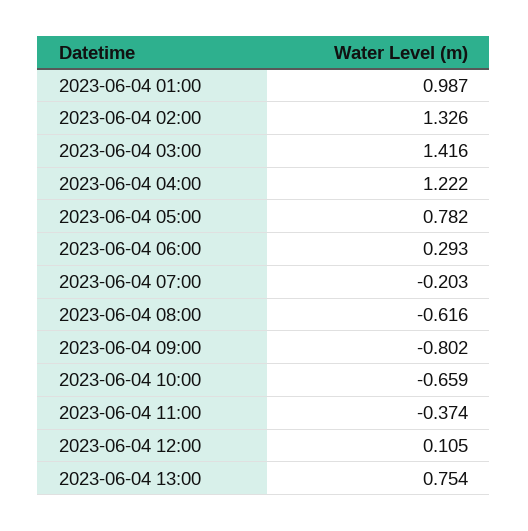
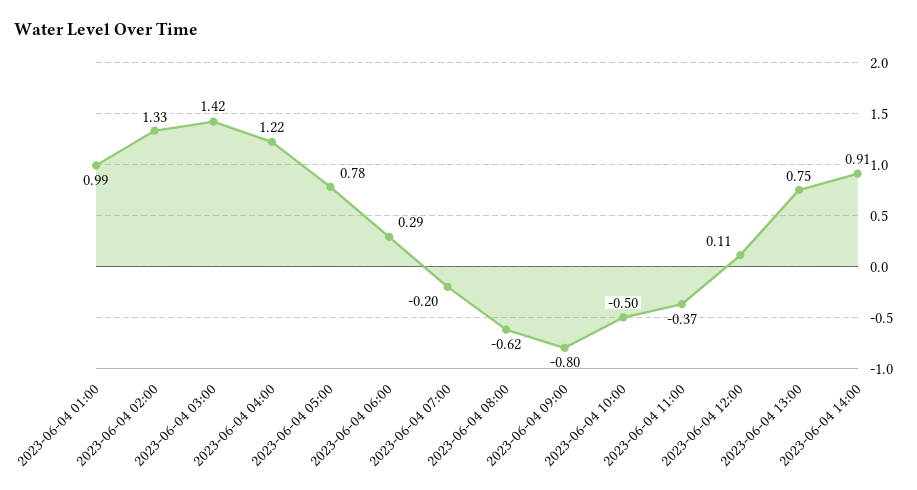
2023-06-04 10:00: -0.659 -> -0.5
2023-06-04 14:00: none -> 0.91

